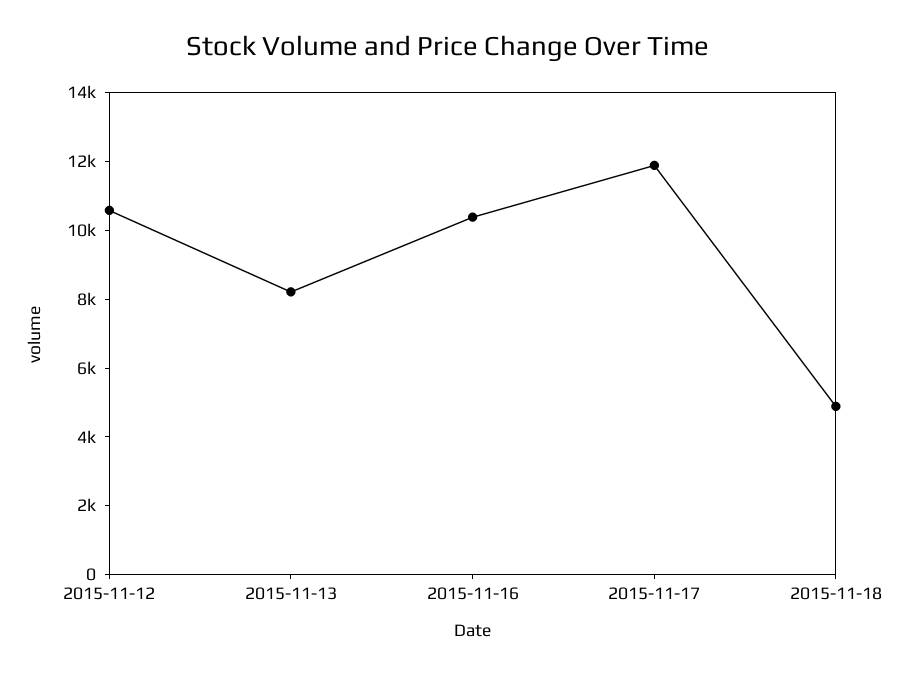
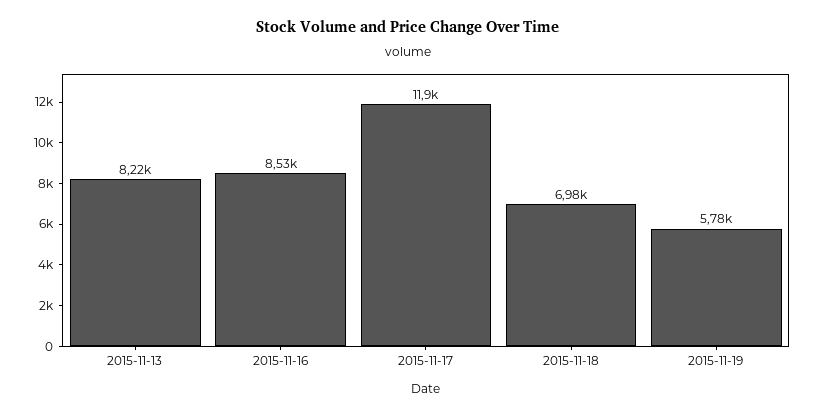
2015-11-12: 10500 -> none
2015-11-16: 10500 -> 8530
2015-11-18: 5000 -> 6980
2015-11-19: none -> 5780

